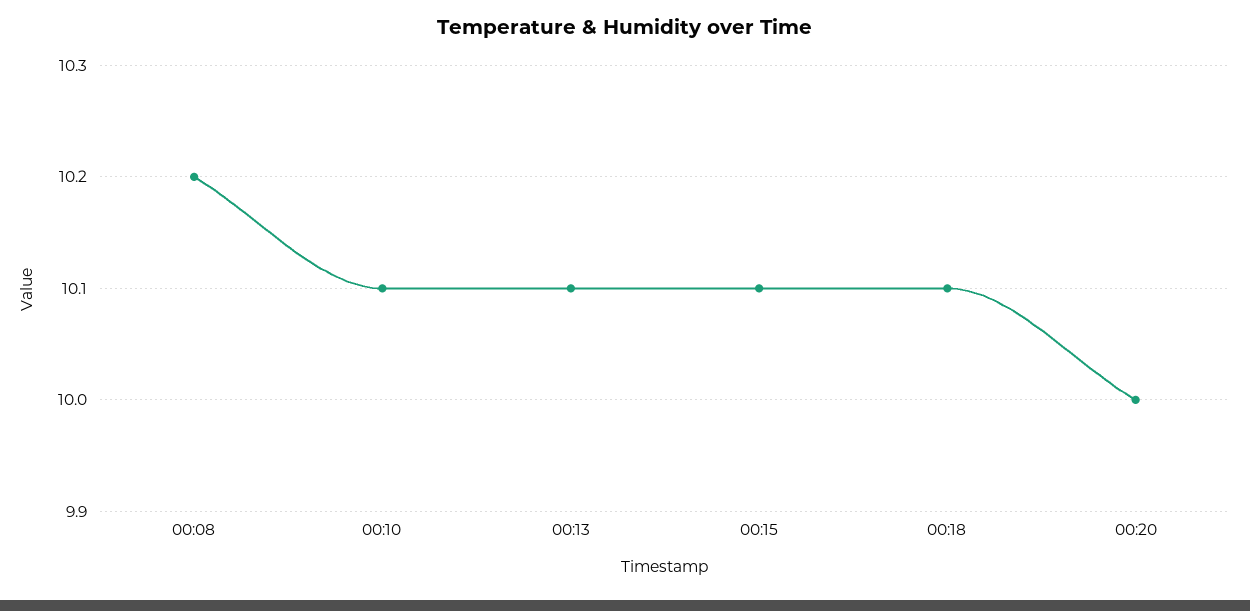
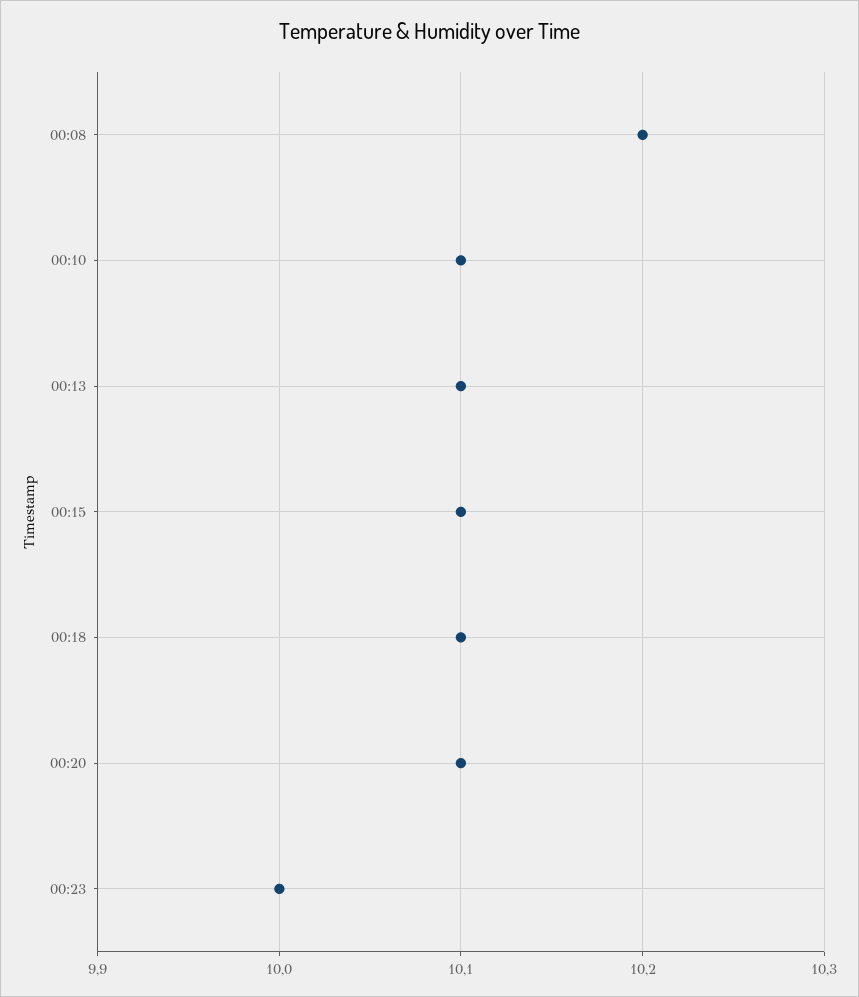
00:20: 10 -> 10.1
00:23: none -> 10

